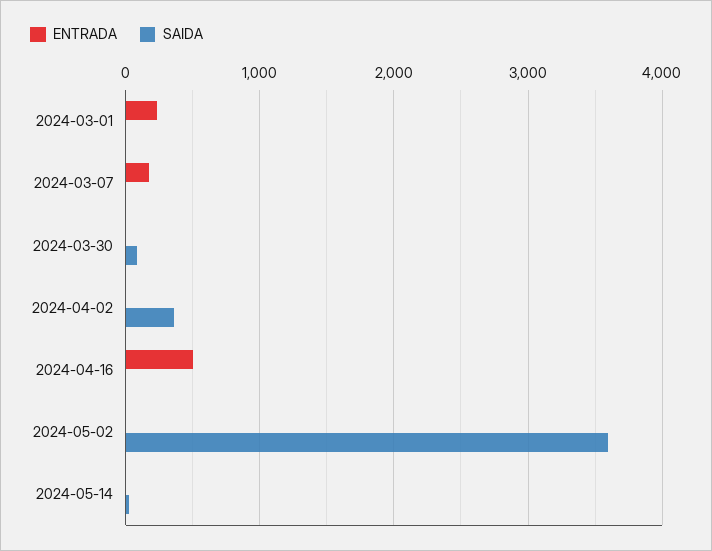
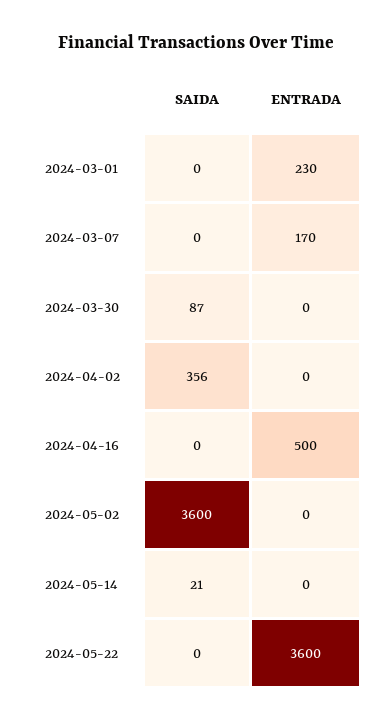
SAIDA, 2024-05-22: none -> 0
ENTRADA, 2024-05-22: none -> 3600

